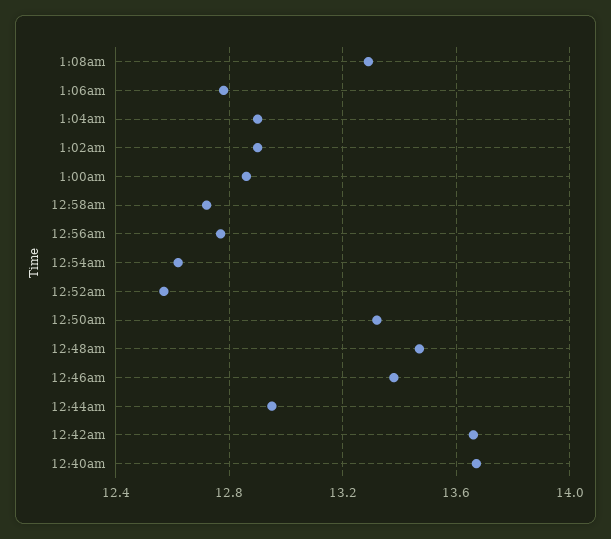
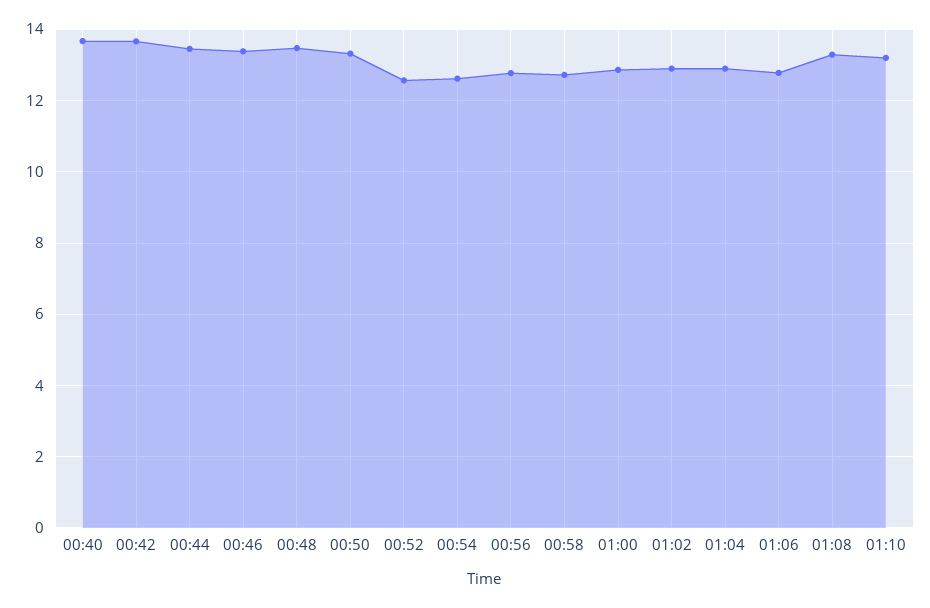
12:44am: 12.95 -> 13.4
01:10: none -> 13.2

